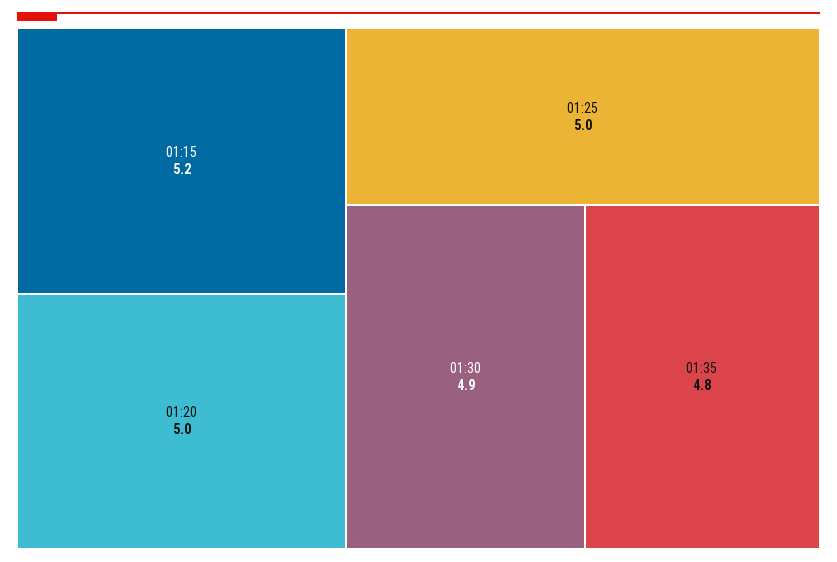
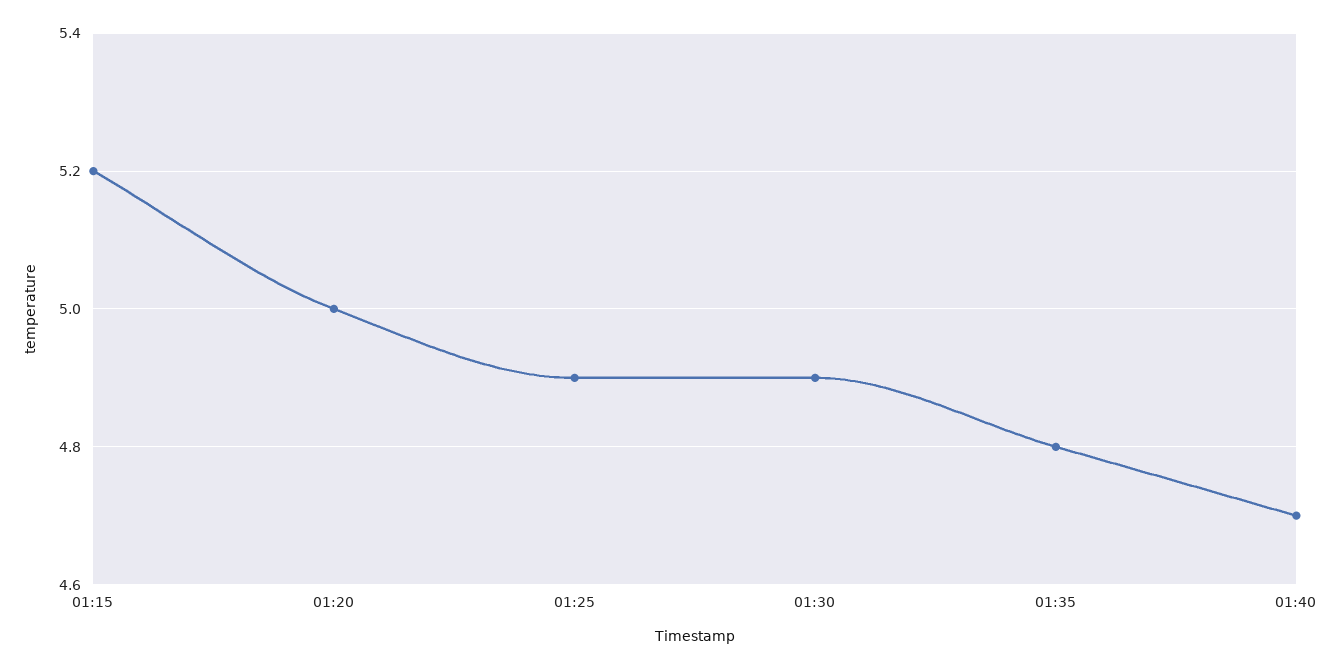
01:25: 5 -> 4.9
01:40: none -> 4.7

